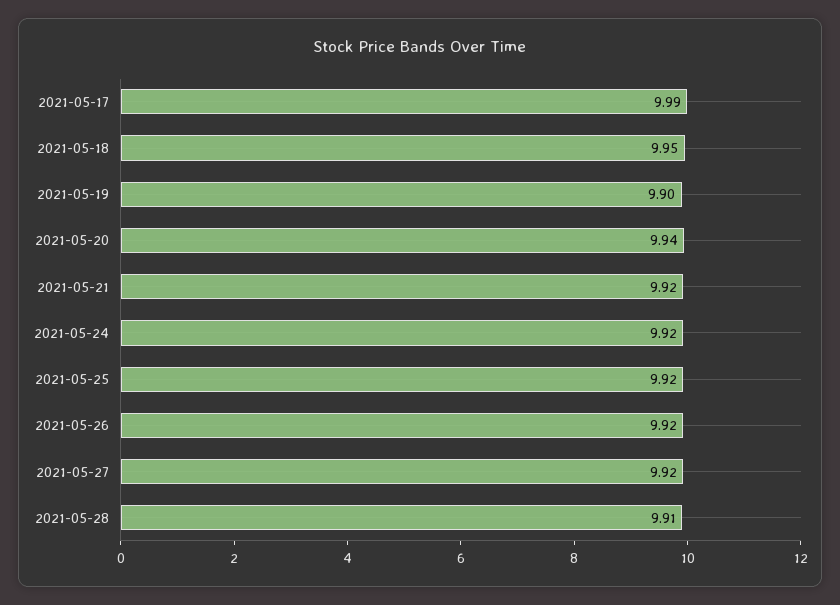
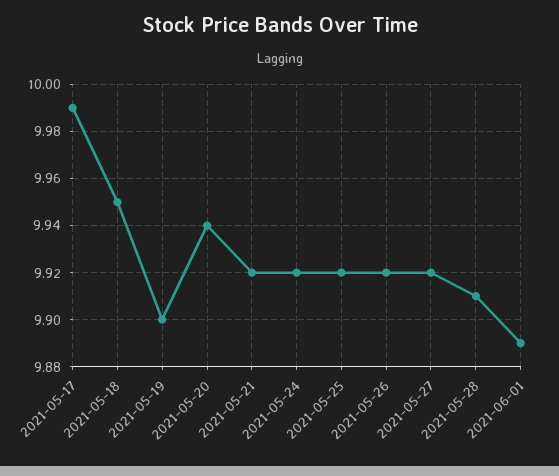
2021-06-01: none -> 9.89

